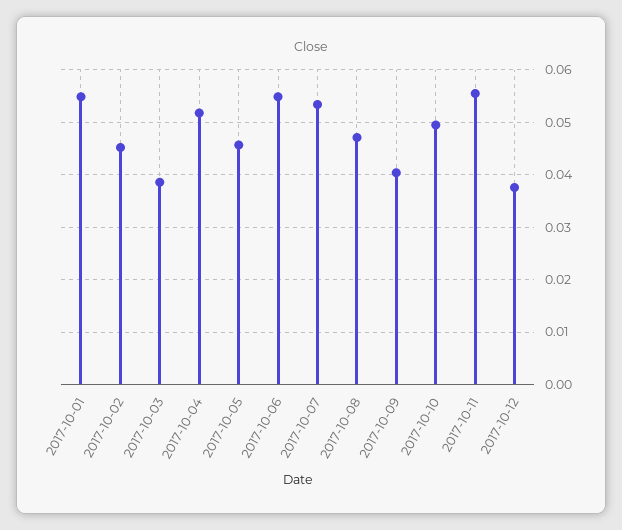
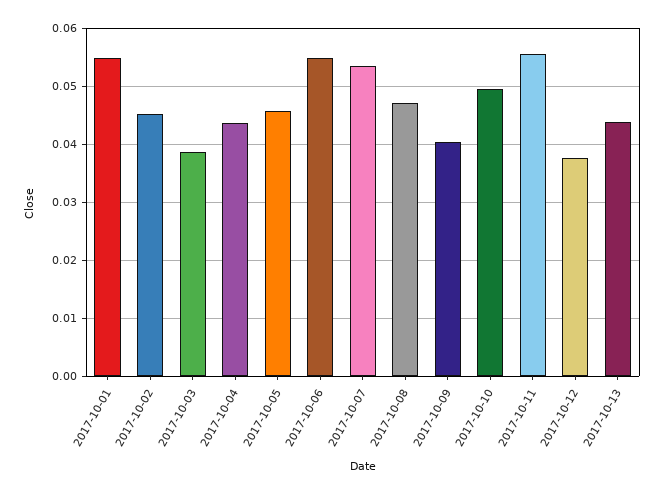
2017-10-04: 0.052 -> 0.044
2017-10-13: none -> 0.044

